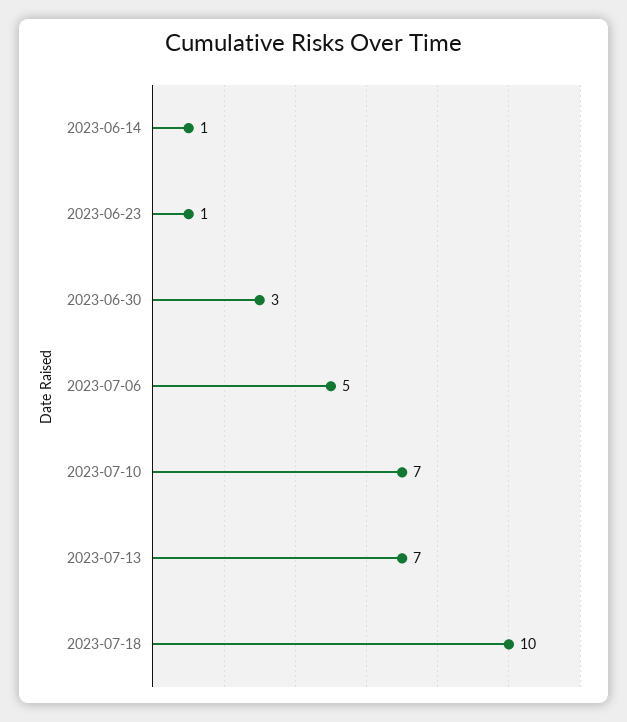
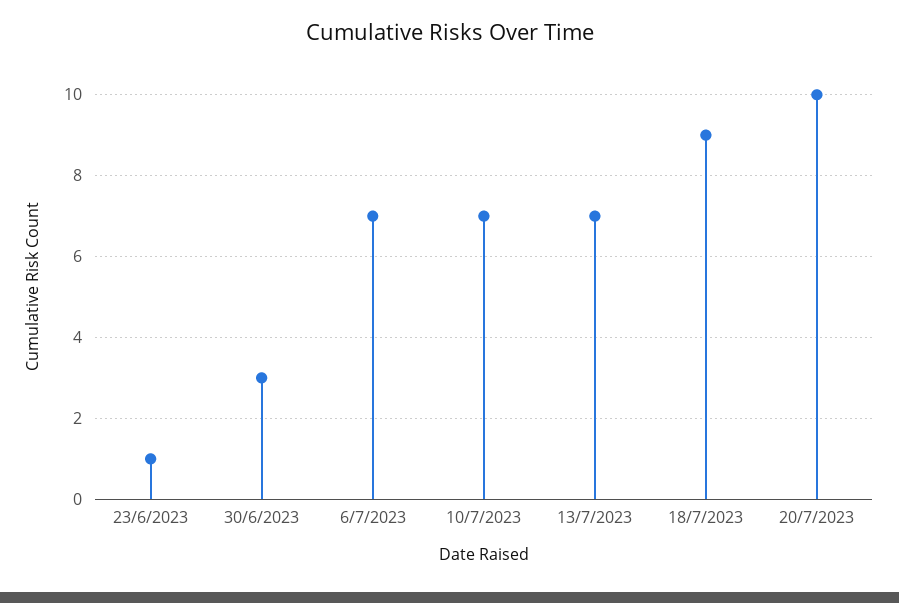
2023-06-14: 1 -> none
2023-07-06: 5 -> 7
2023-07-18: 10 -> 9
20/7/2023: none -> 10

